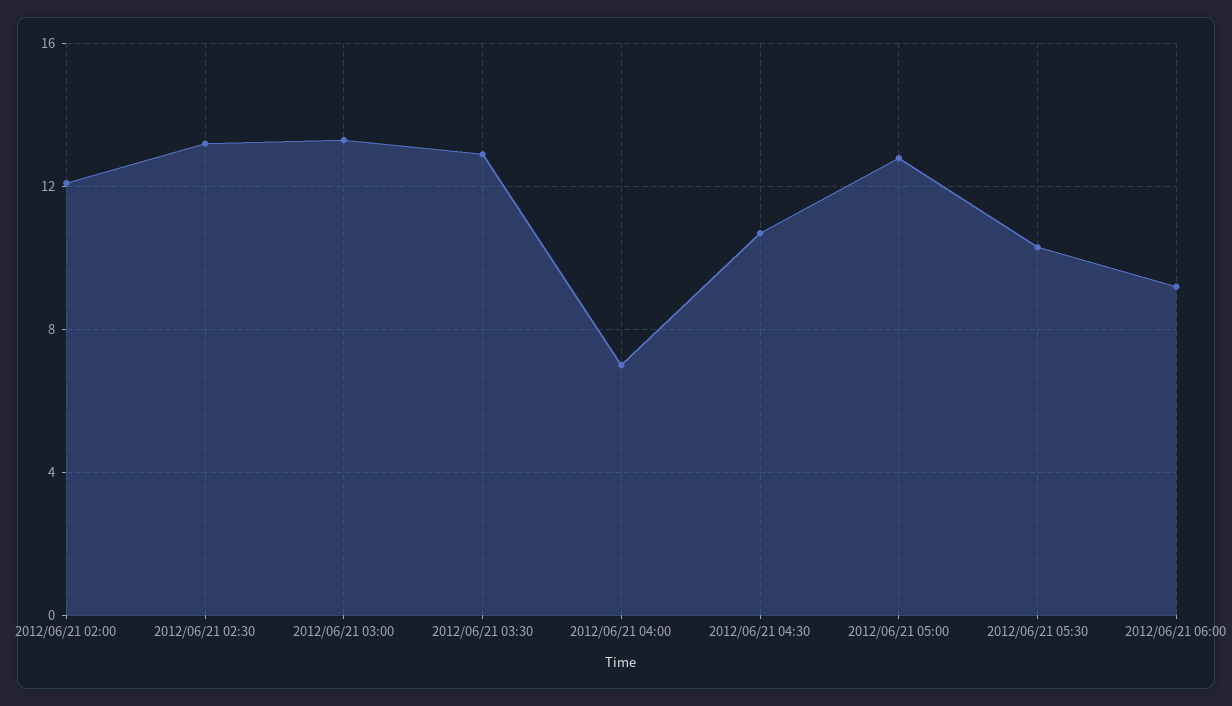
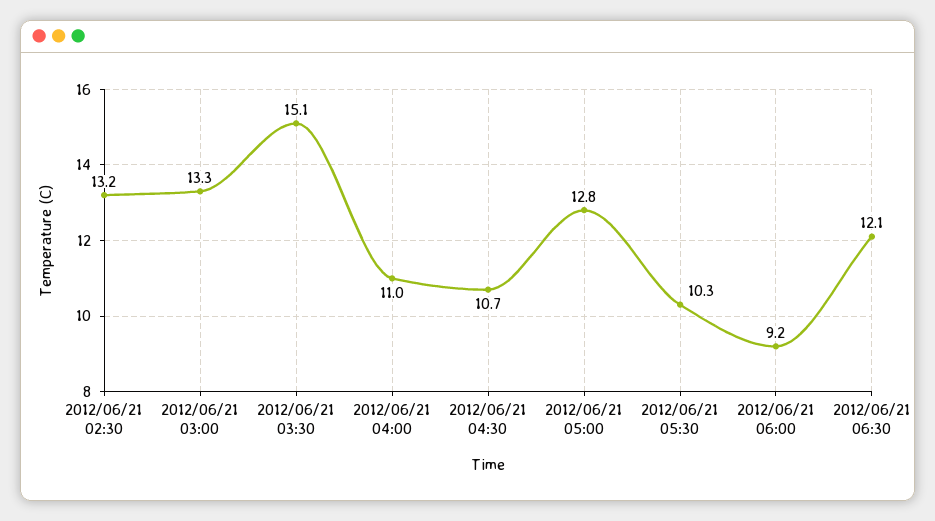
2012/06/21 02:00: 12 -> none
2012/06/21 03:30: 13 -> 15.1
2012/06/21 04:00: 7 -> 11
2012/06/21 06:30: none -> 12.1

